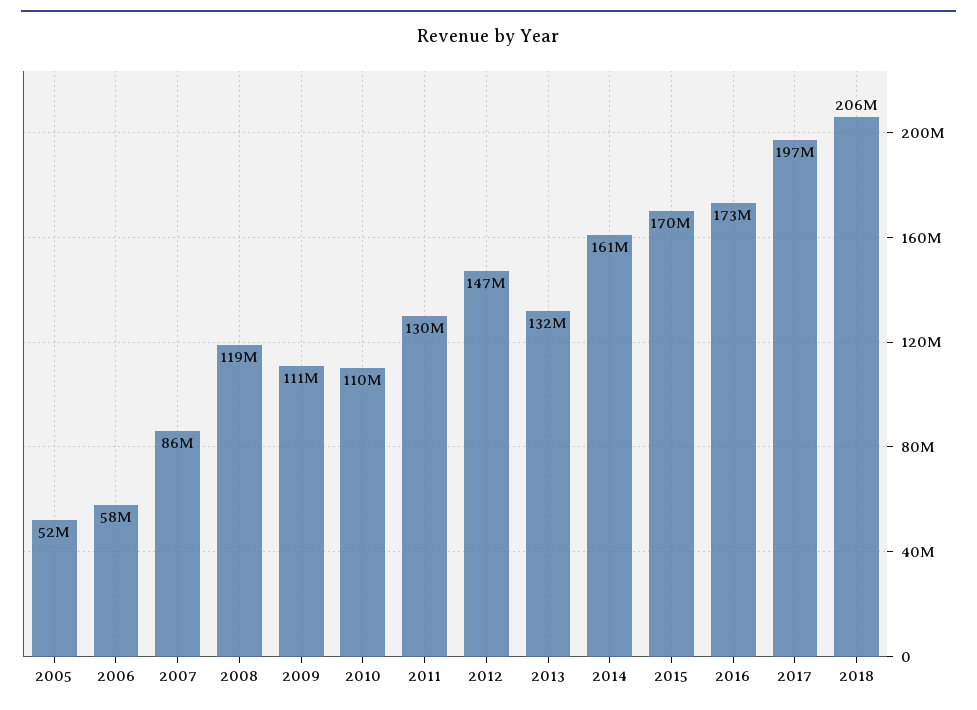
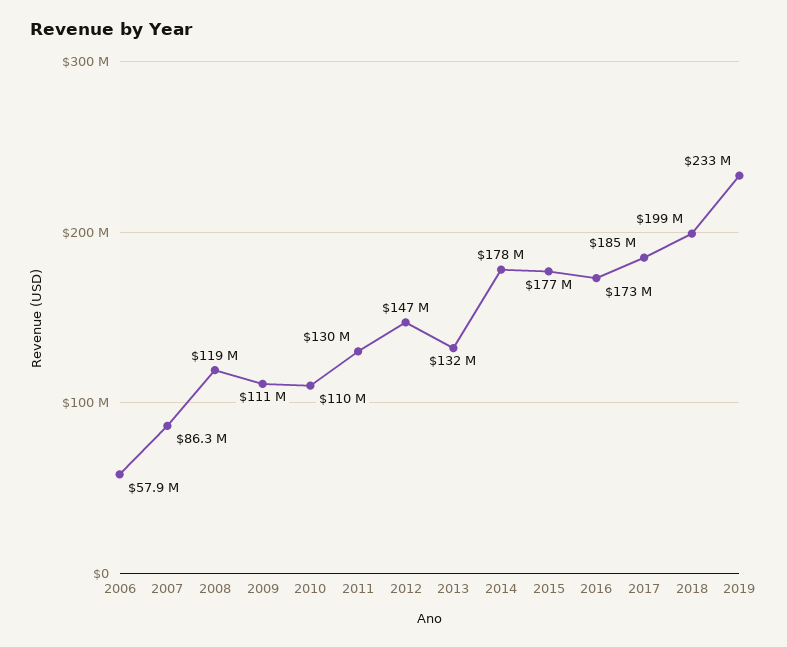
2005: 52000000 -> none
2014: 161000000 -> 178000000
2015: 170000000 -> 177000000
2017: 197000000 -> 185000000
2018: 206000000 -> 199000000
2019: none -> 233000000

